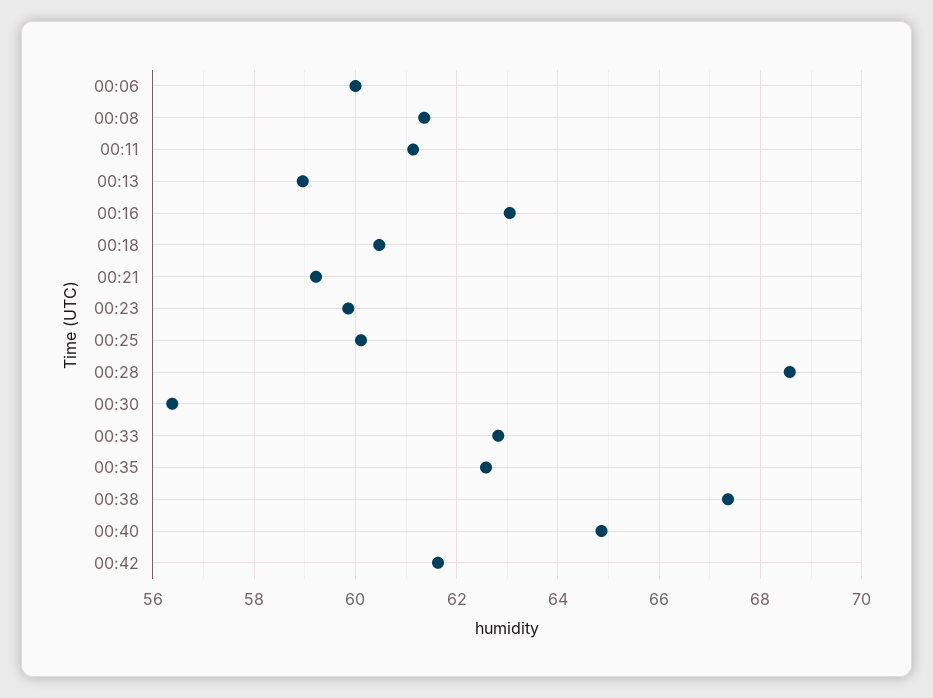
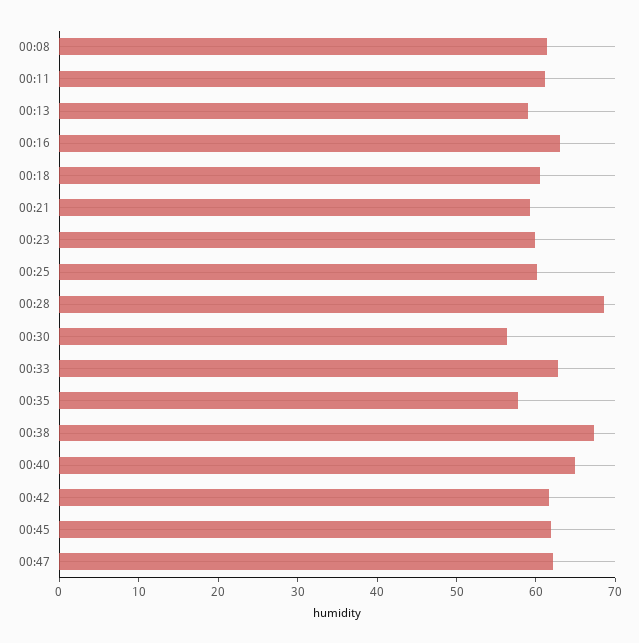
00:06: 60 -> none
00:35: 62.6 -> 58
00:45: none -> 62
00:47: none -> 62

